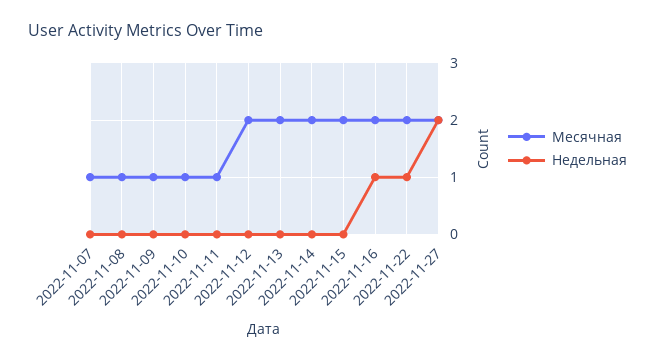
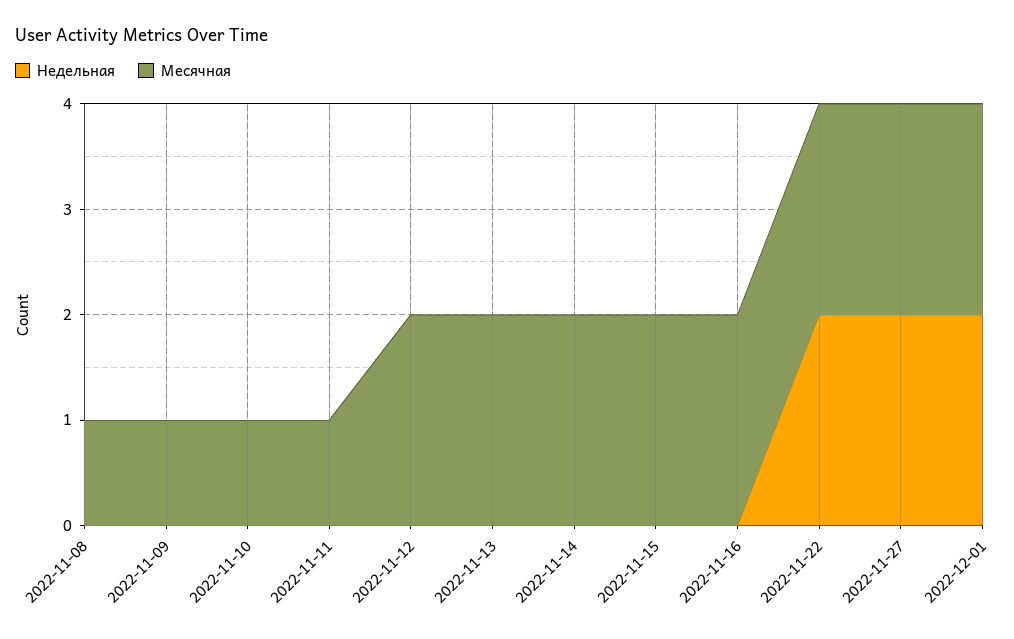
Месячная, 2022-11-07: 1 -> none
Недельная, 2022-11-07: 0 -> none
Недельная, 2022-11-16: 1 -> 0
Недельная, 2022-11-22: 1 -> 2
Недельная, 2022-12-01: none -> 2
Месячная, 2022-12-01: none -> 2

